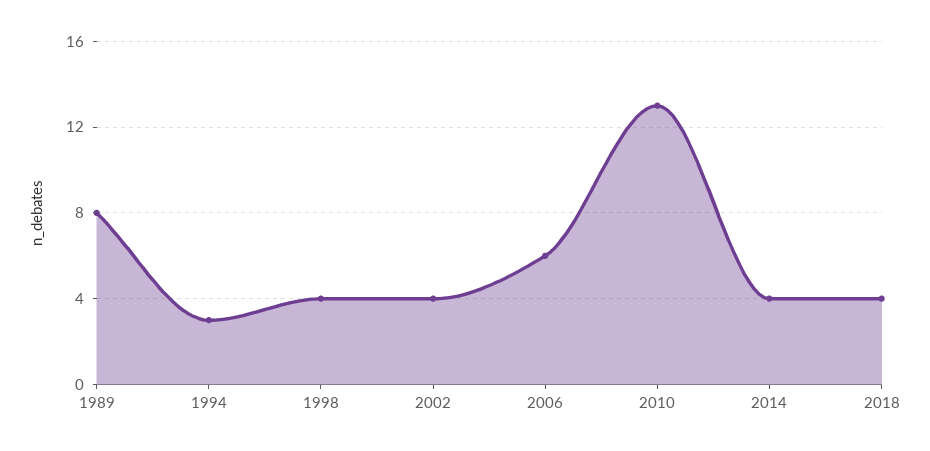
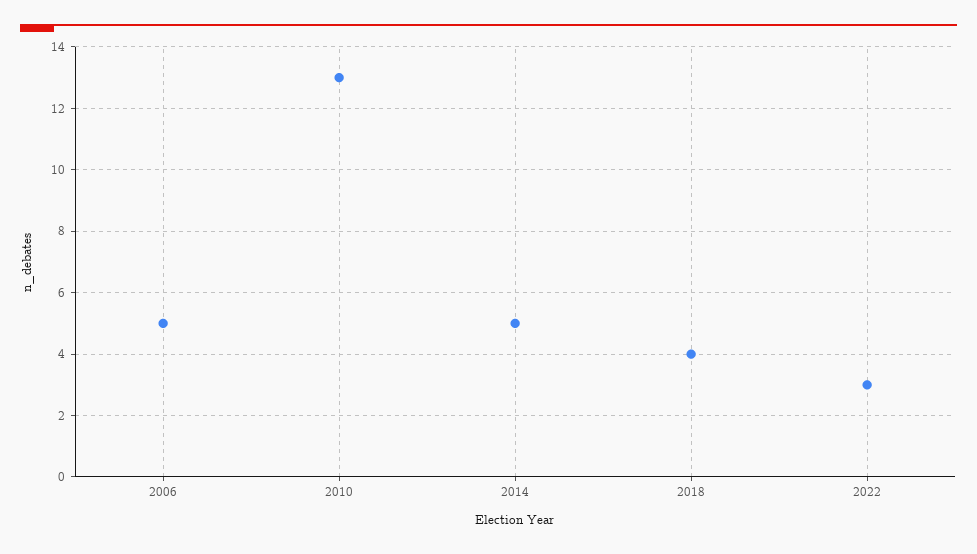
1989: 8 -> none
1994: 3 -> none
1998: 4 -> none
2002: 4 -> none
2006: 6 -> 5
2014: 4 -> 5
2022: none -> 3

